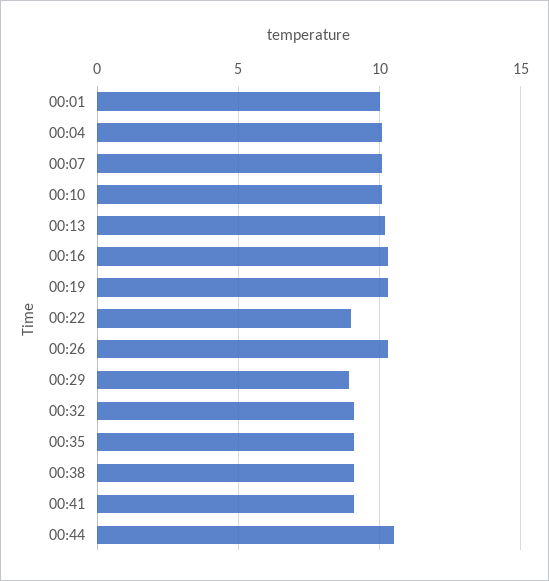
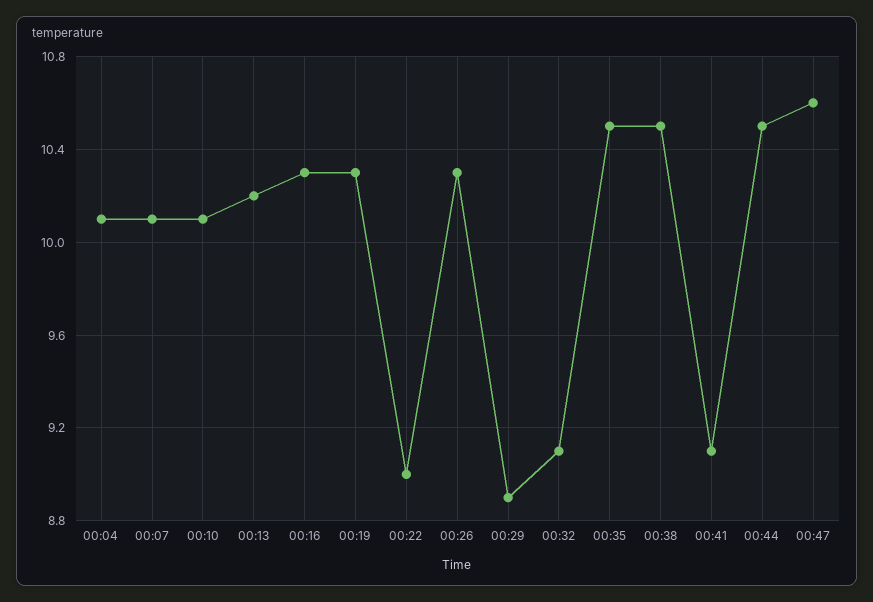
00:01: 10 -> none
00:35: 9 -> 10.5
00:38: 9 -> 10.5
00:47: none -> 10.6

